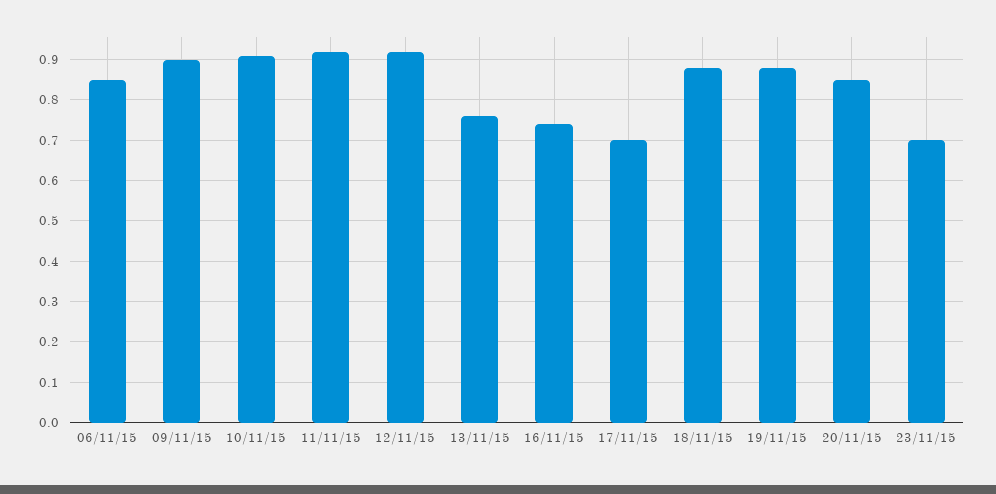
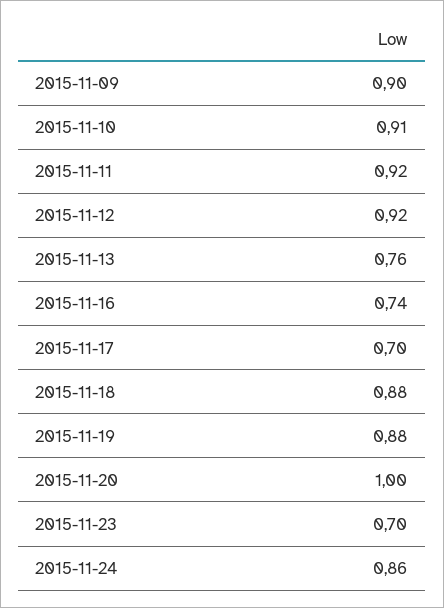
06/11/15: 0.85 -> none
20/11/15: 0.85 -> 1
2015-11-24: none -> 0.86

